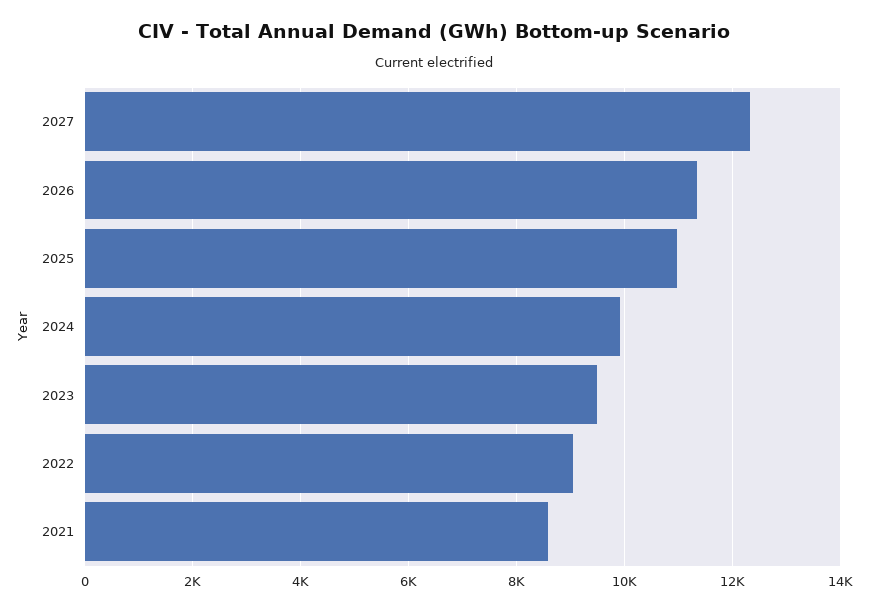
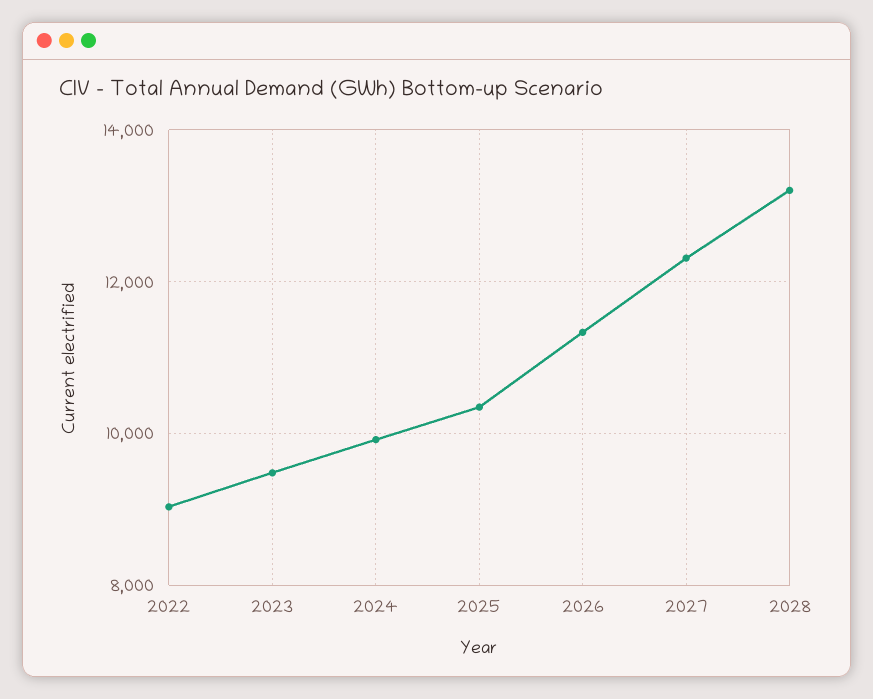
2025: 11000 -> 10400
2021: 8600 -> none
2028: none -> 13200

